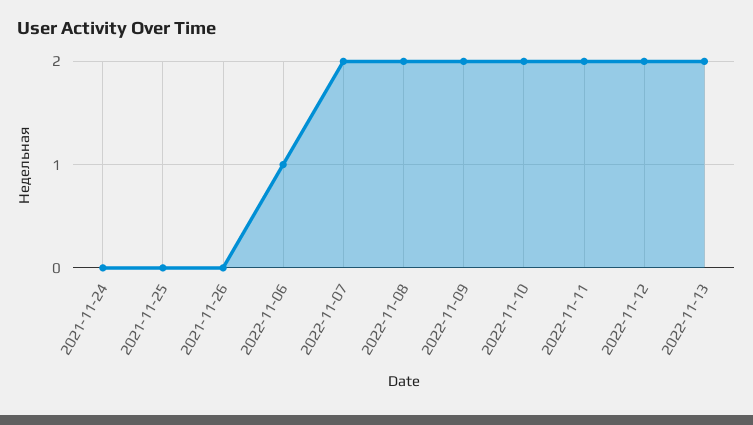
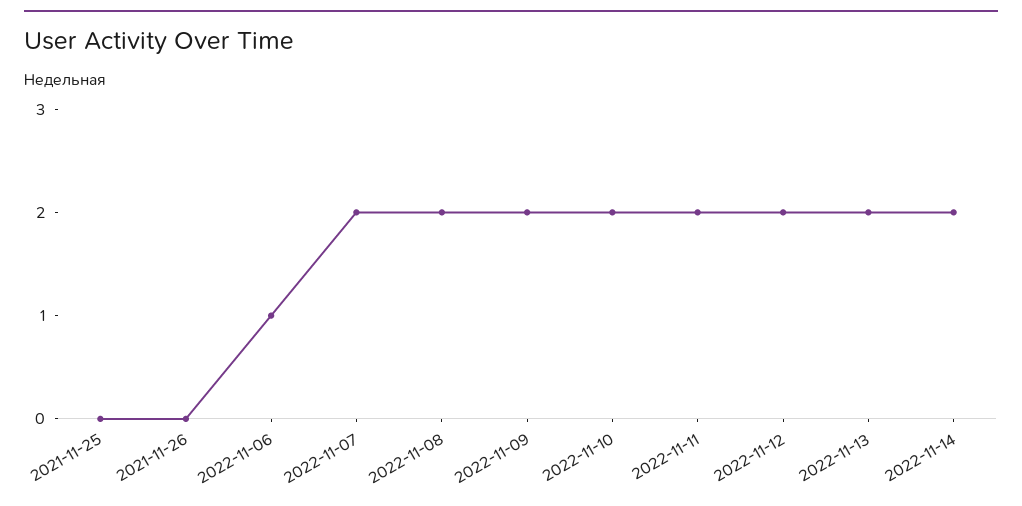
2021-11-24: 0 -> none
2022-11-14: none -> 2

